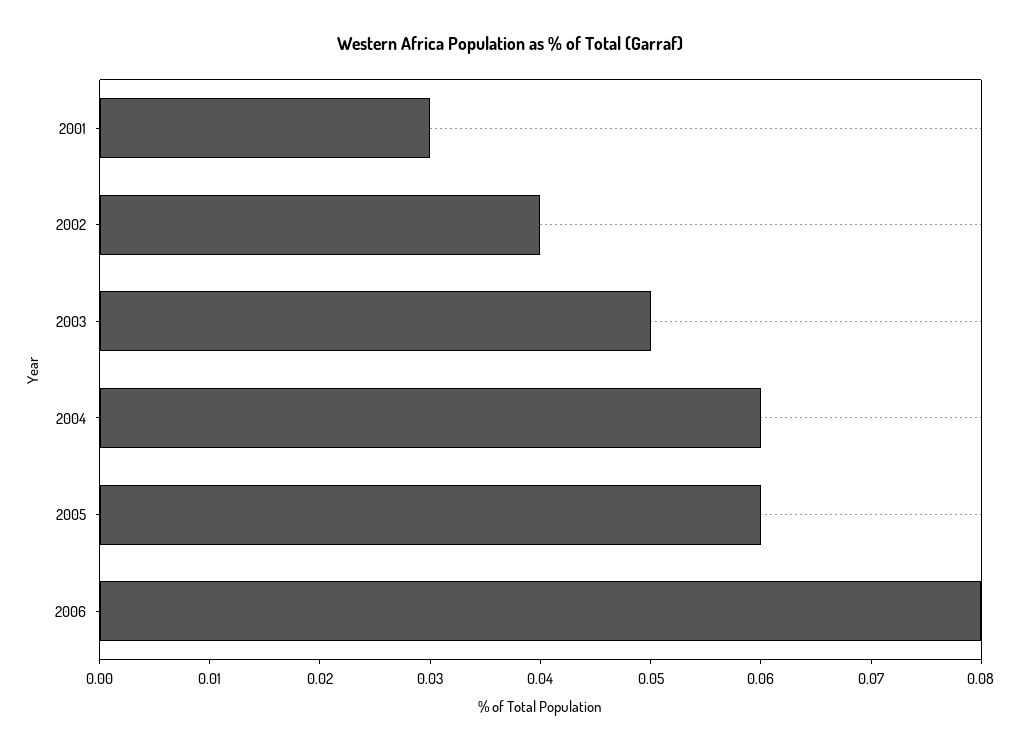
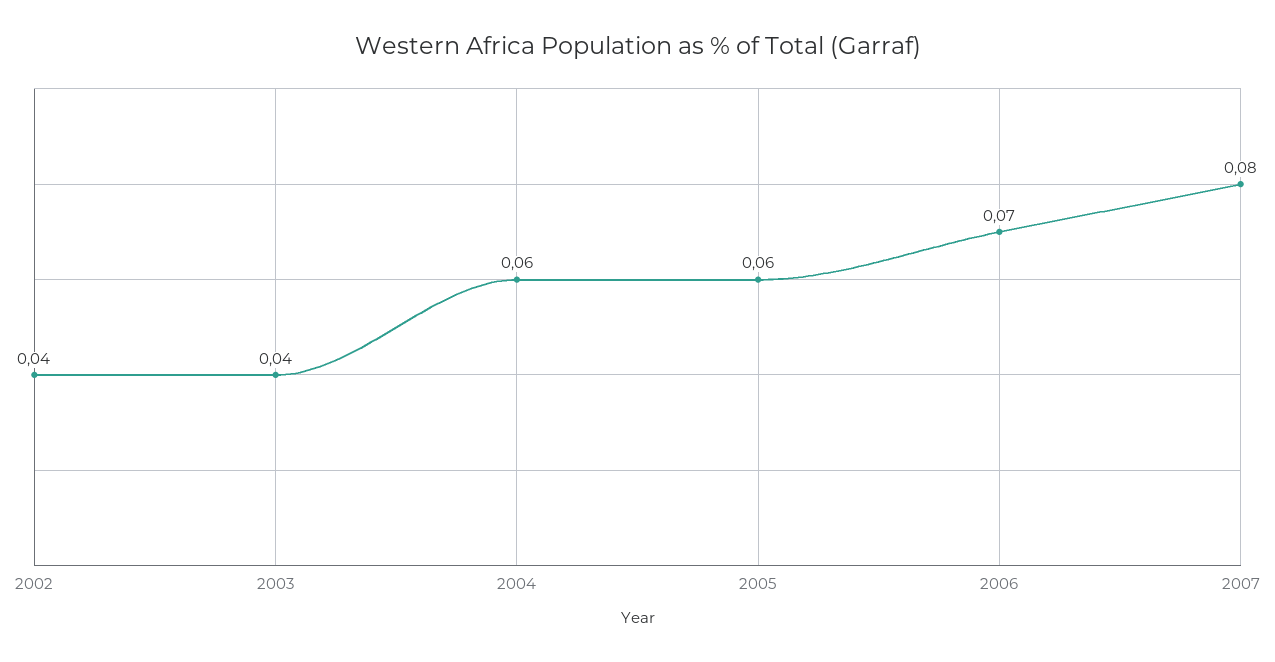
2001: 0.03 -> none
2003: 0.05 -> 0.04
2006: 0.08 -> 0.07
2007: none -> 0.08

